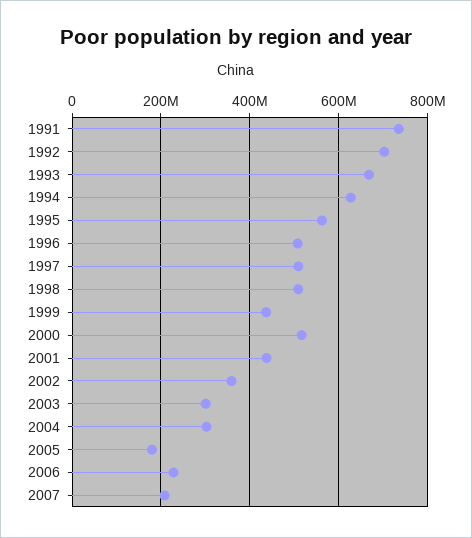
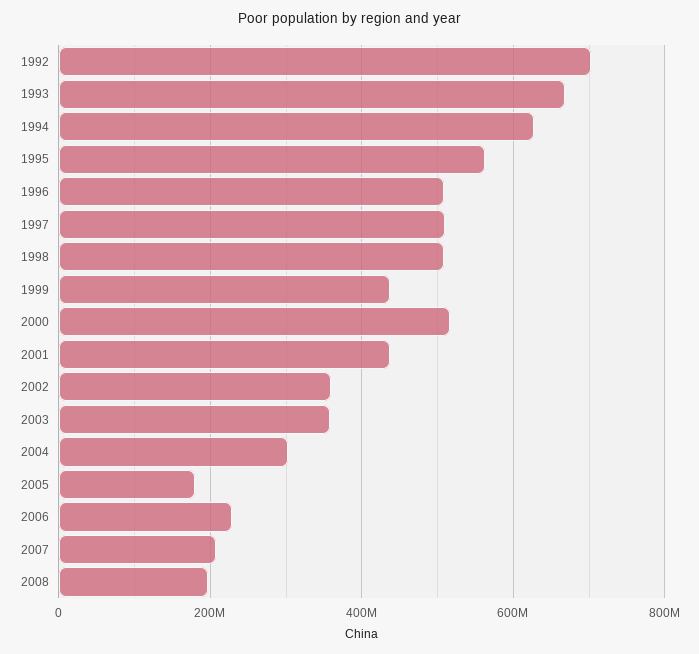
1991: 740000000 -> none
2003: 300000000 -> 360000000
2008: none -> 200000000

